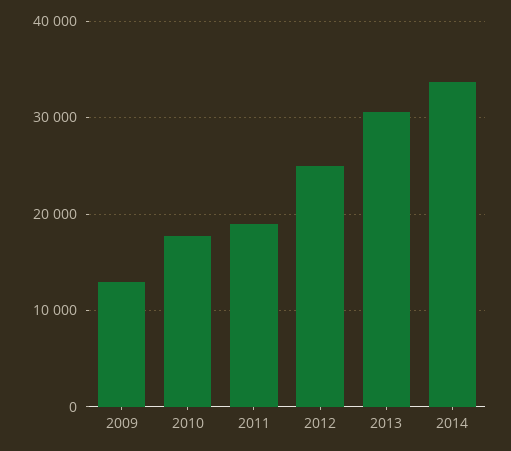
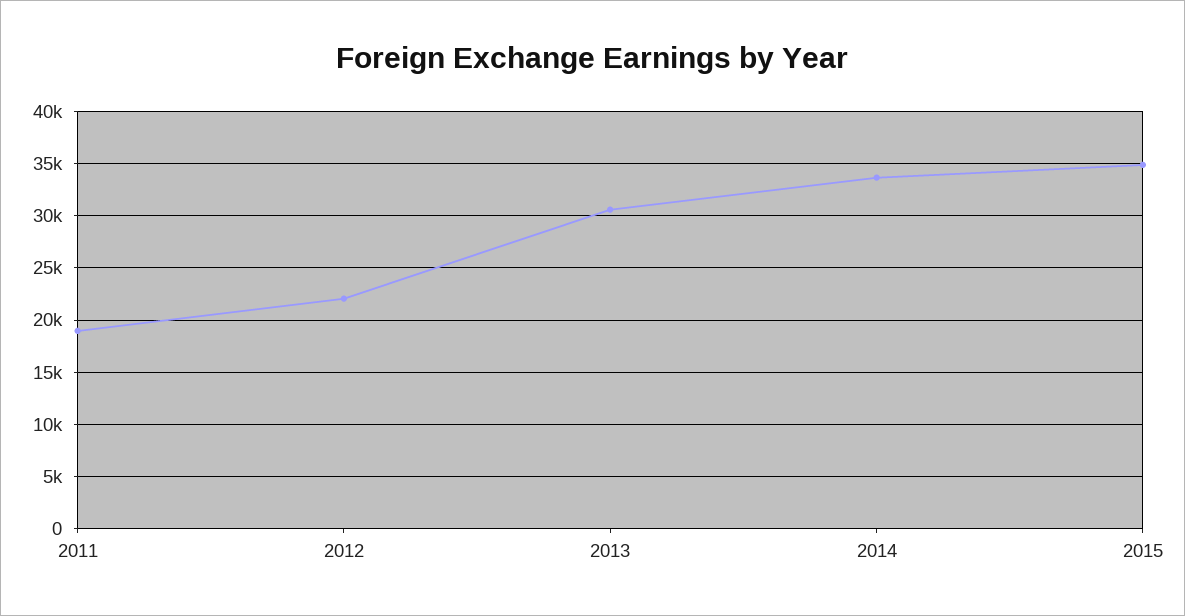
2009: 13000 -> none
2010: 18000 -> none
2012: 25000 -> 22000
2015: none -> 35000

